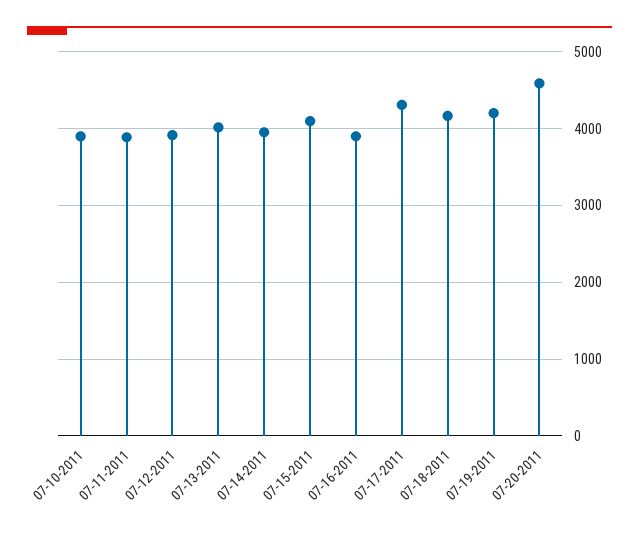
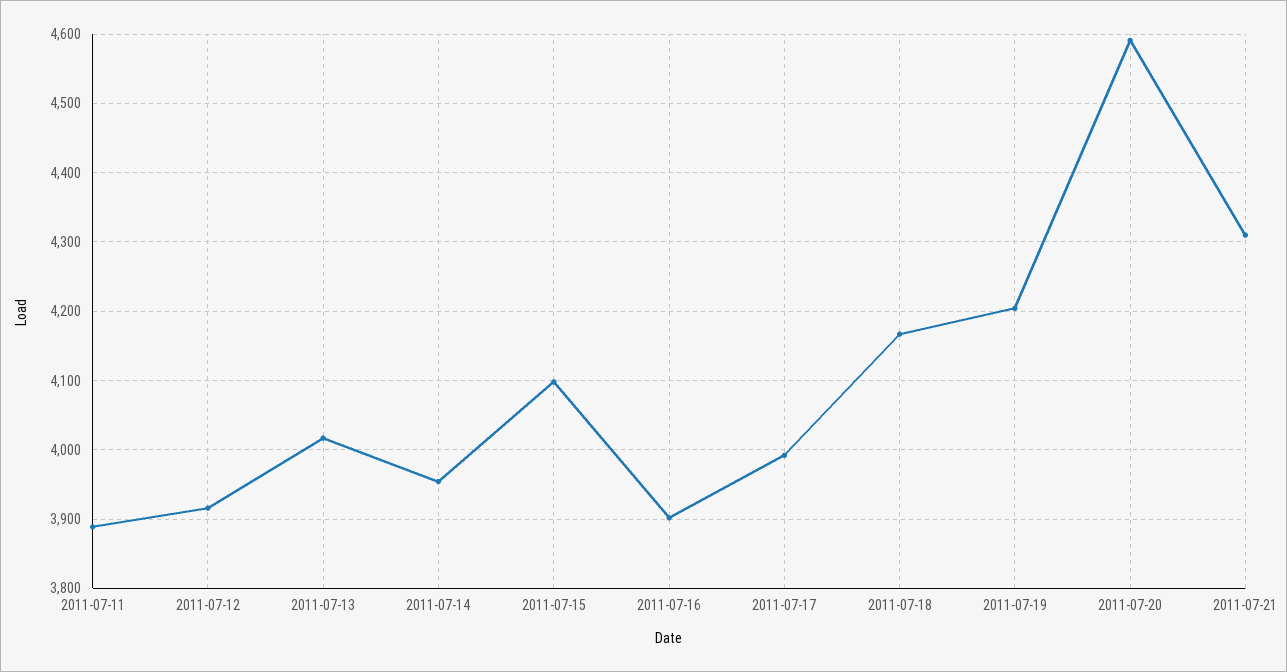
07-10-2011: 3900 -> none
07-17-2011: 4300 -> 3990
2011-07-21: none -> 4310

